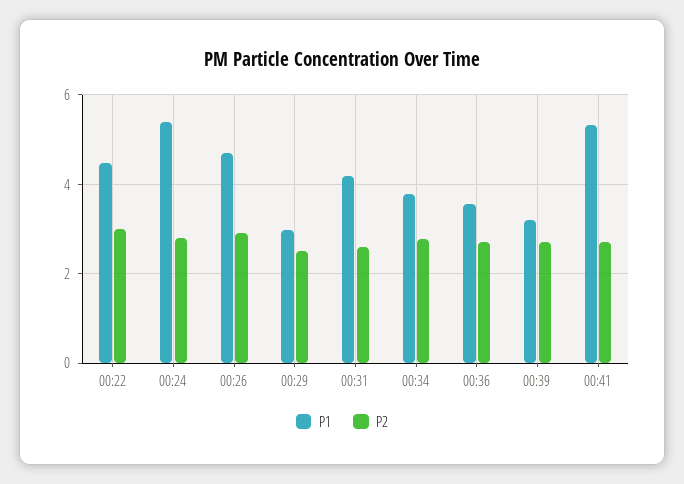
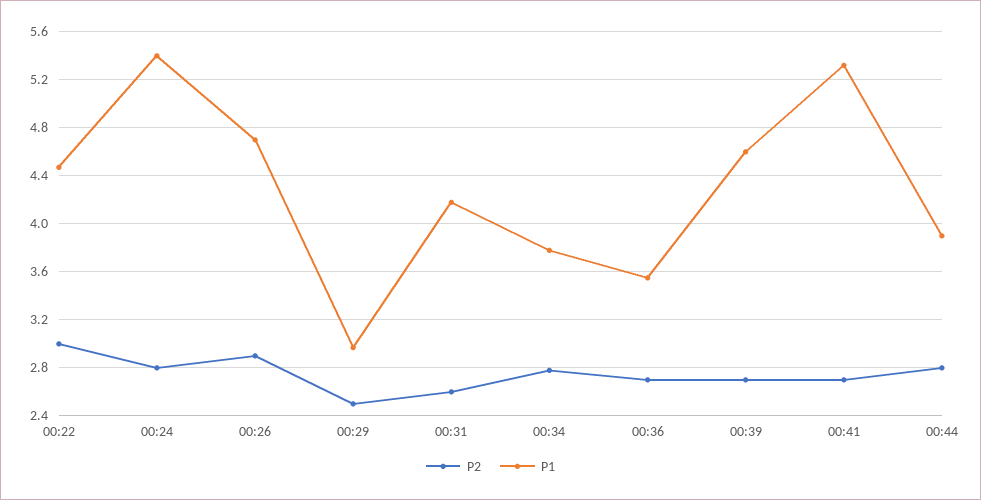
P1, 00:39: 3.2 -> 4.6
P2, 00:44: none -> 2.8
P1, 00:44: none -> 3.9

